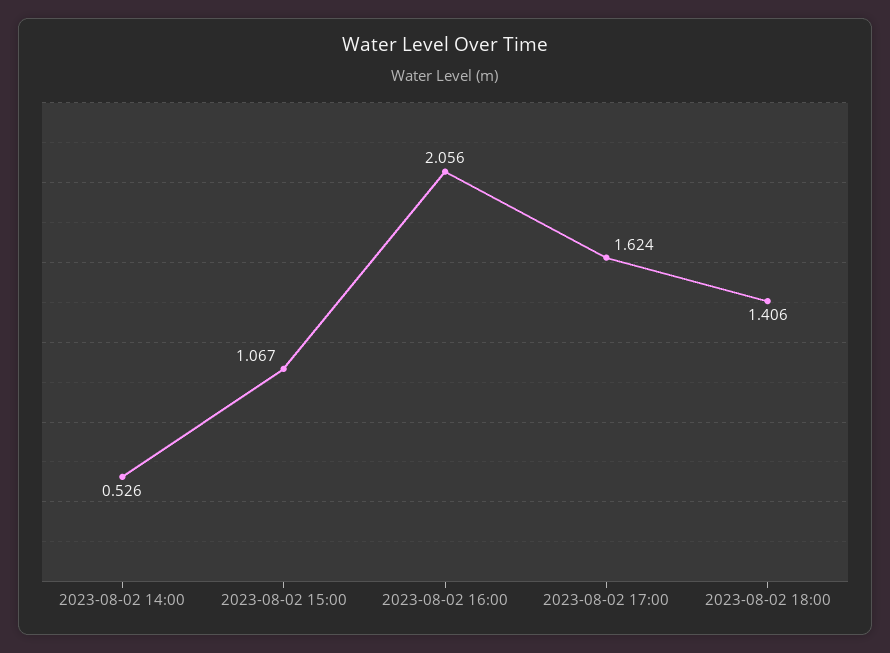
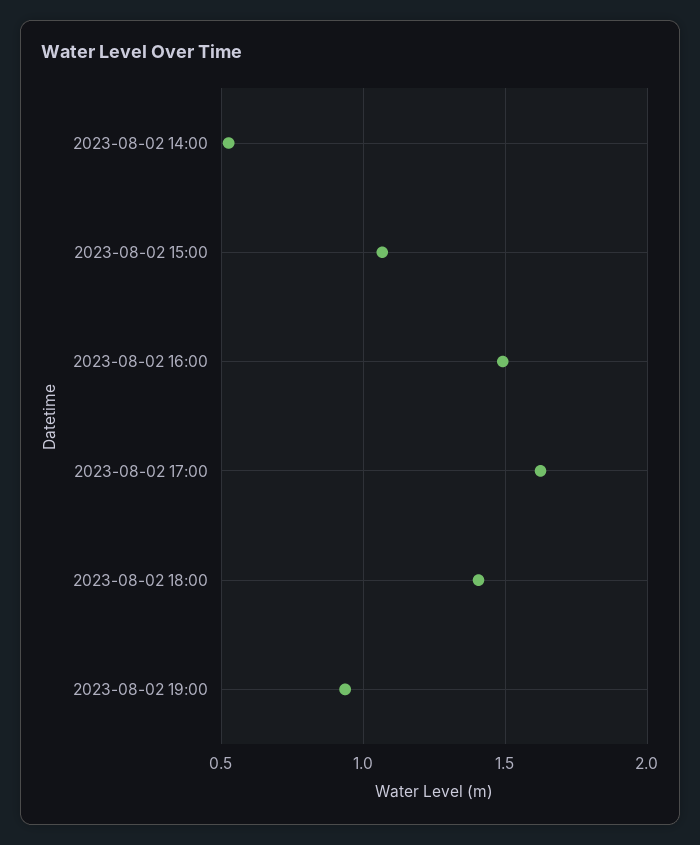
2023-08-02 16:00: 2.056 -> 1.5
2023-08-02 19:00: none -> 0.95

